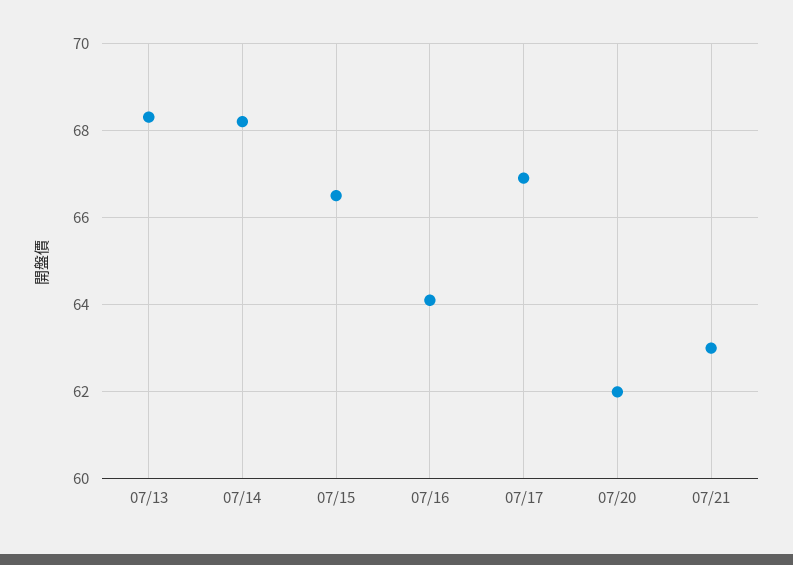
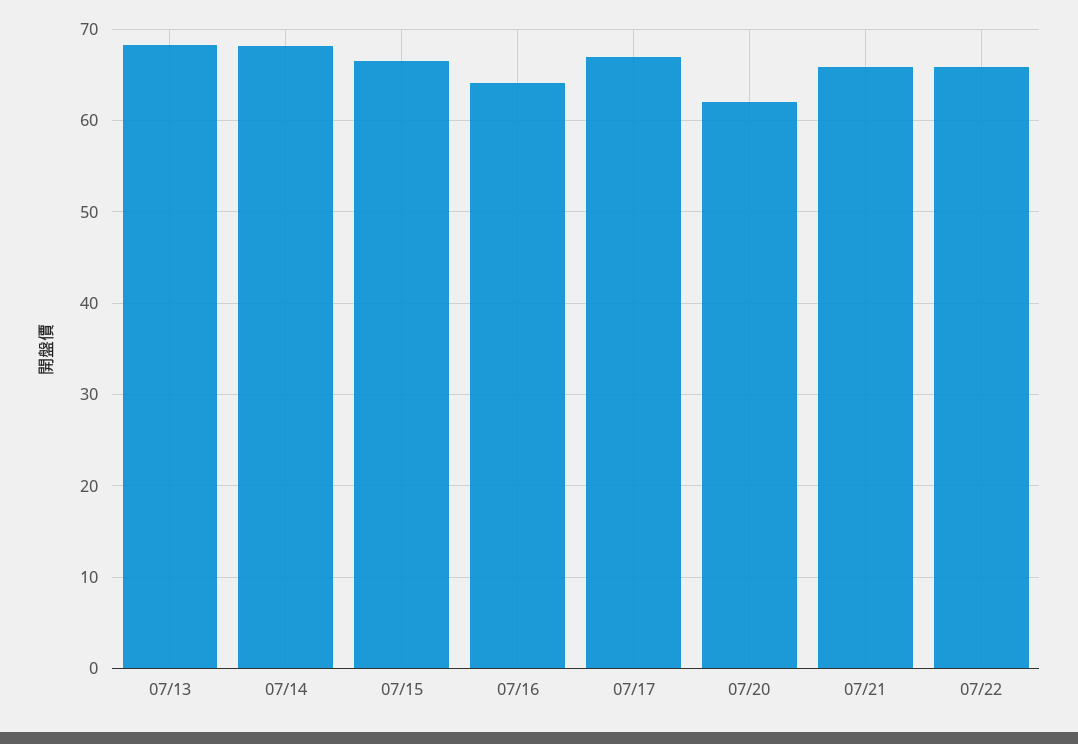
07/21: 63 -> 66
07/22: none -> 66

